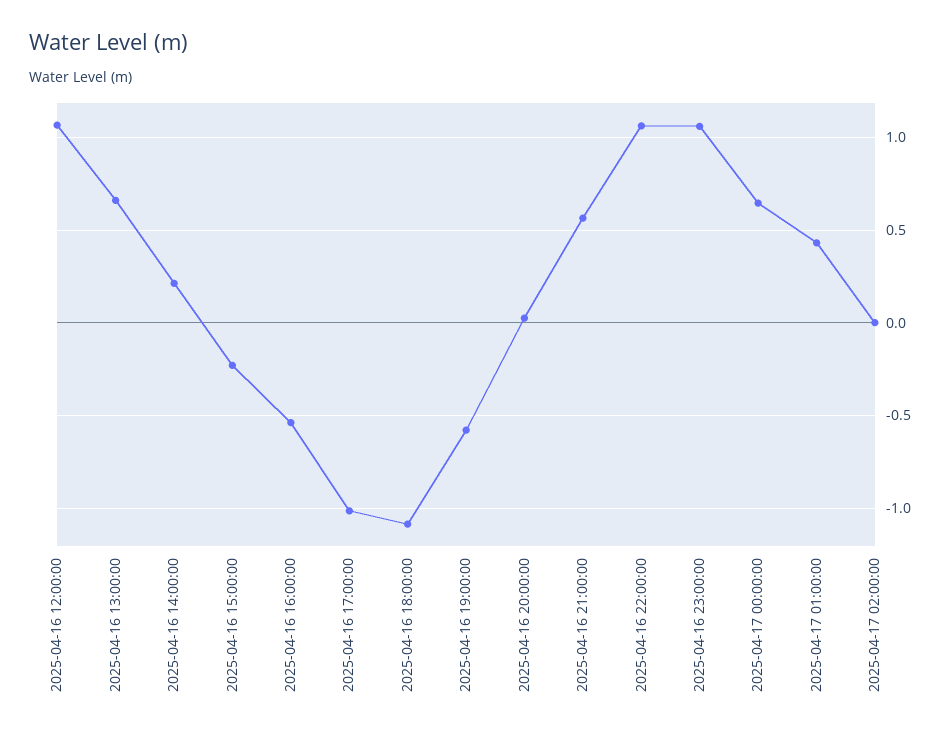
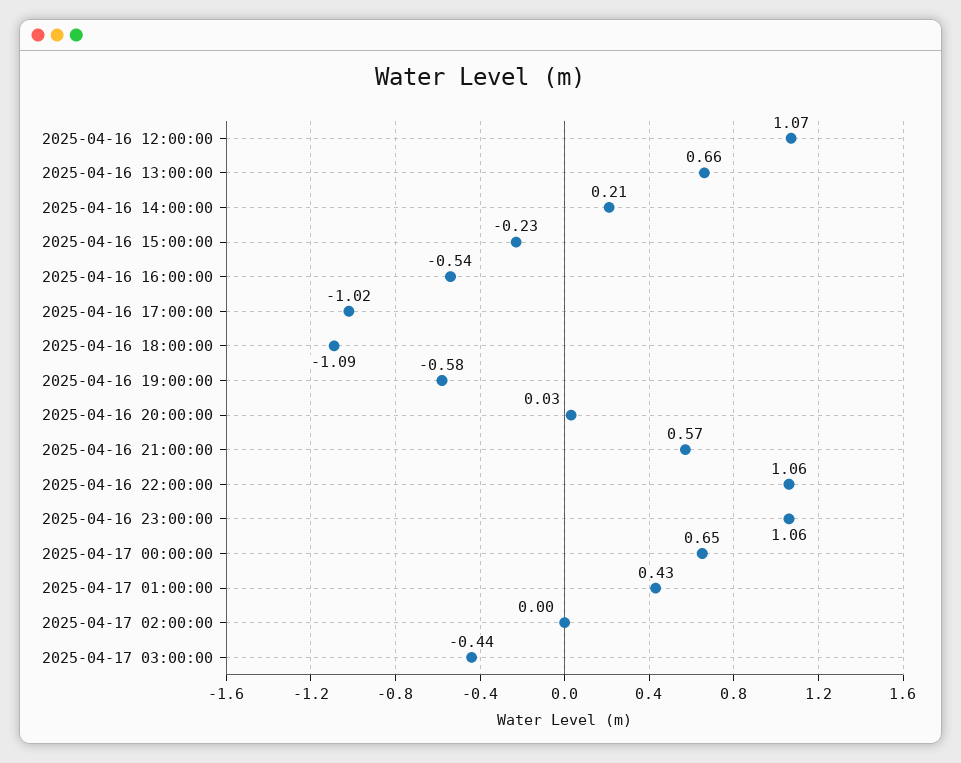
2025-04-17 03:00:00: none -> -0.44

